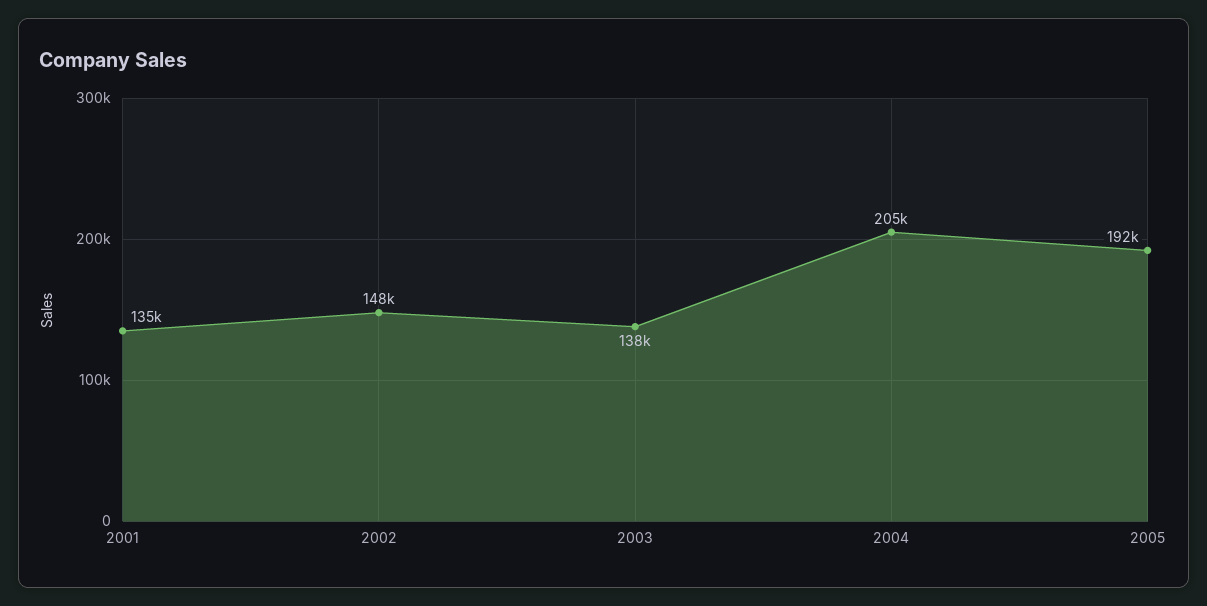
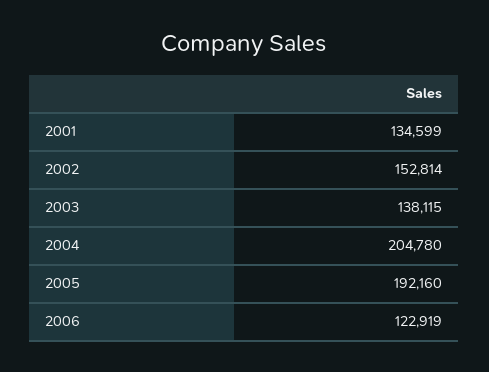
2002: 148000 -> 152814
2006: none -> 122919

